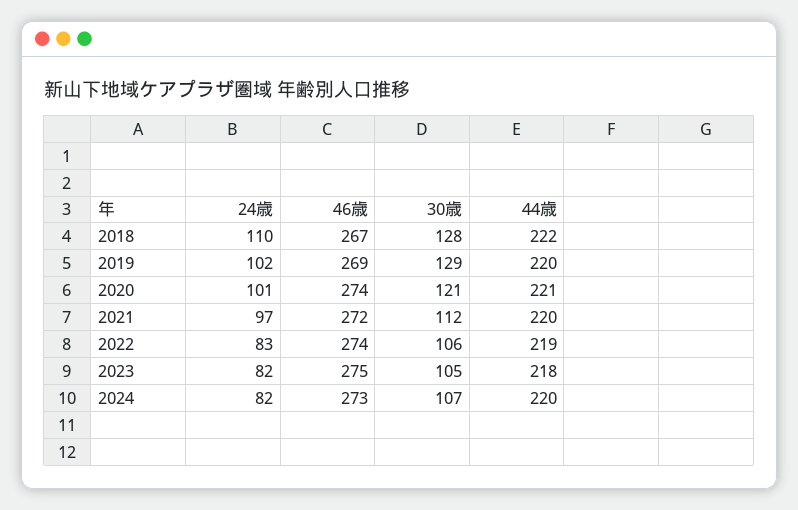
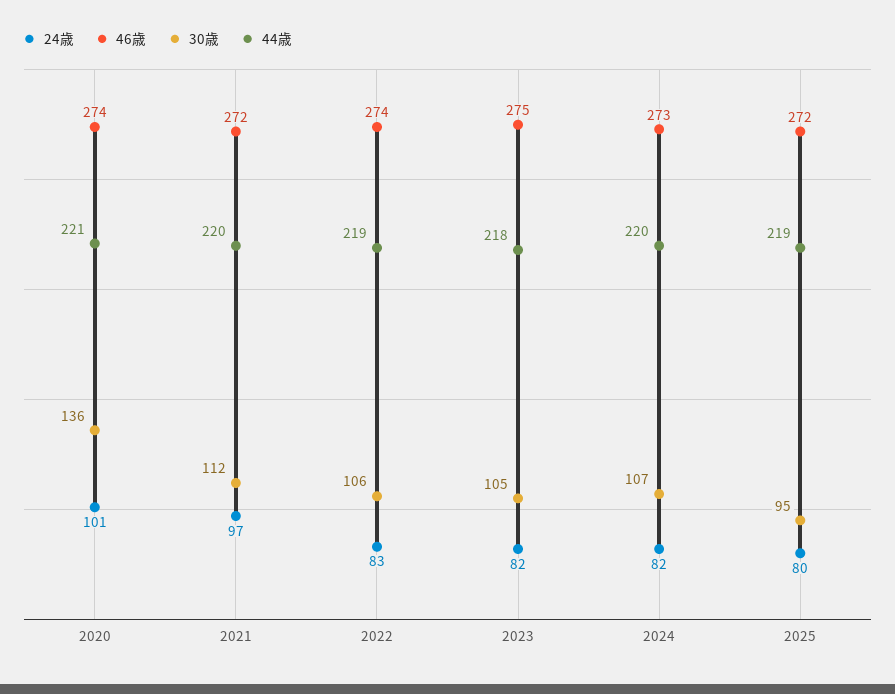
24歳, 2018: 110 -> none
46歳, 2018: 267 -> none
30歳, 2018: 128 -> none
44歳, 2018: 222 -> none
24歳, 2019: 102 -> none
46歳, 2019: 269 -> none
30歳, 2019: 129 -> none
44歳, 2019: 220 -> none
30歳, 2020: 121 -> 136
24歳, 2025: none -> 80
46歳, 2025: none -> 272
30歳, 2025: none -> 95
44歳, 2025: none -> 219

